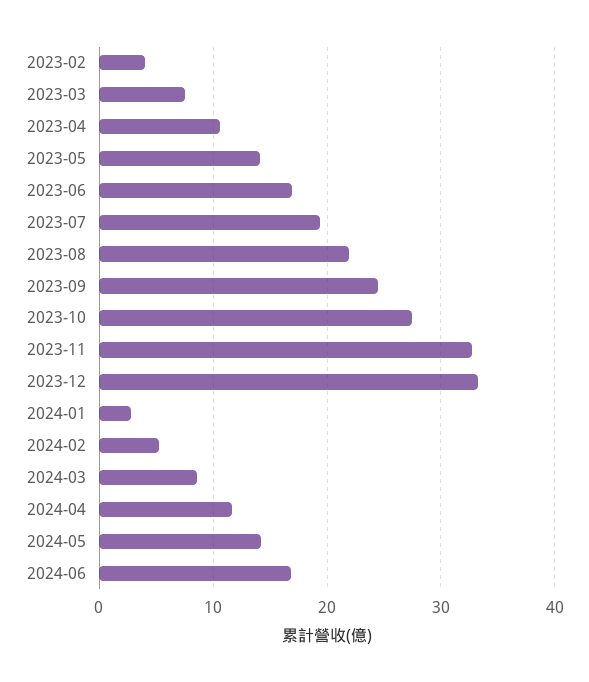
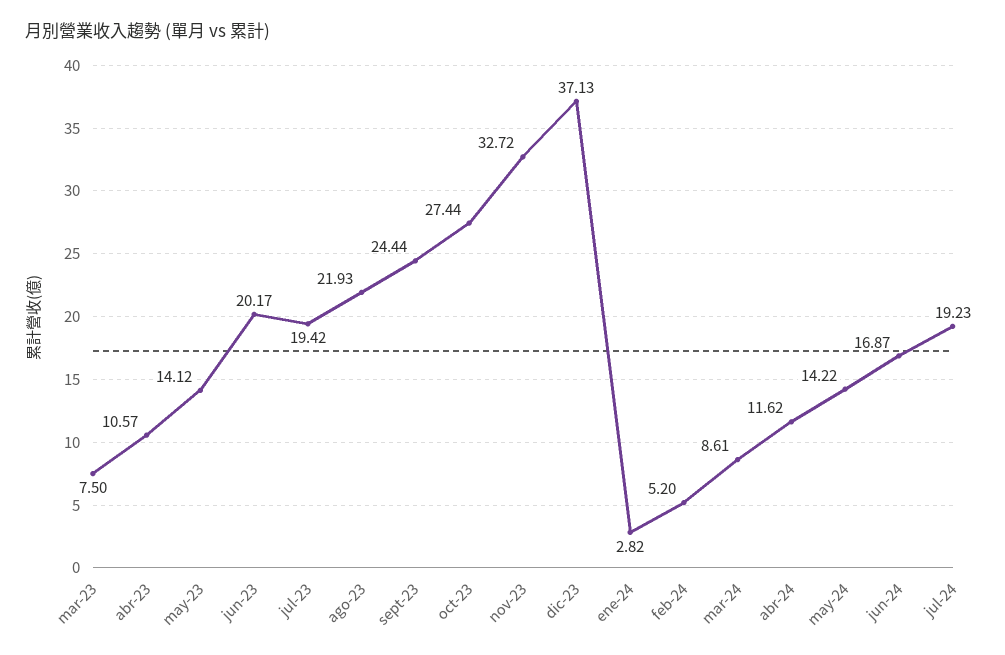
2023-02: 4 -> none
2023-06: 17 -> 20.17
2023-12: 33 -> 37.13
jul-24: none -> 19.23

